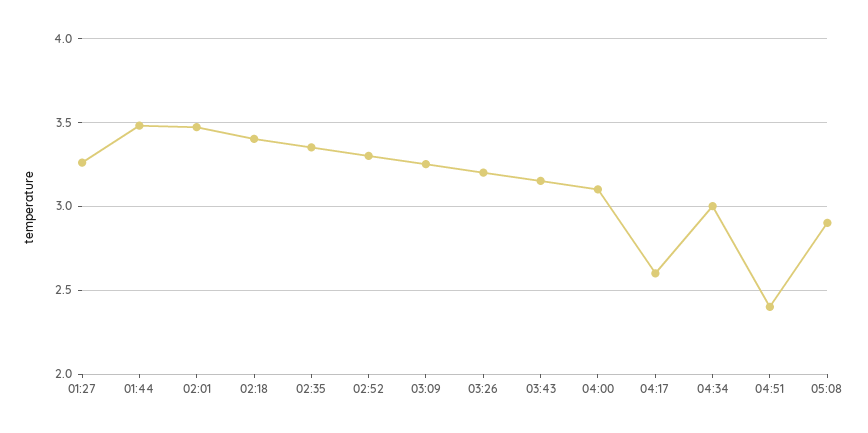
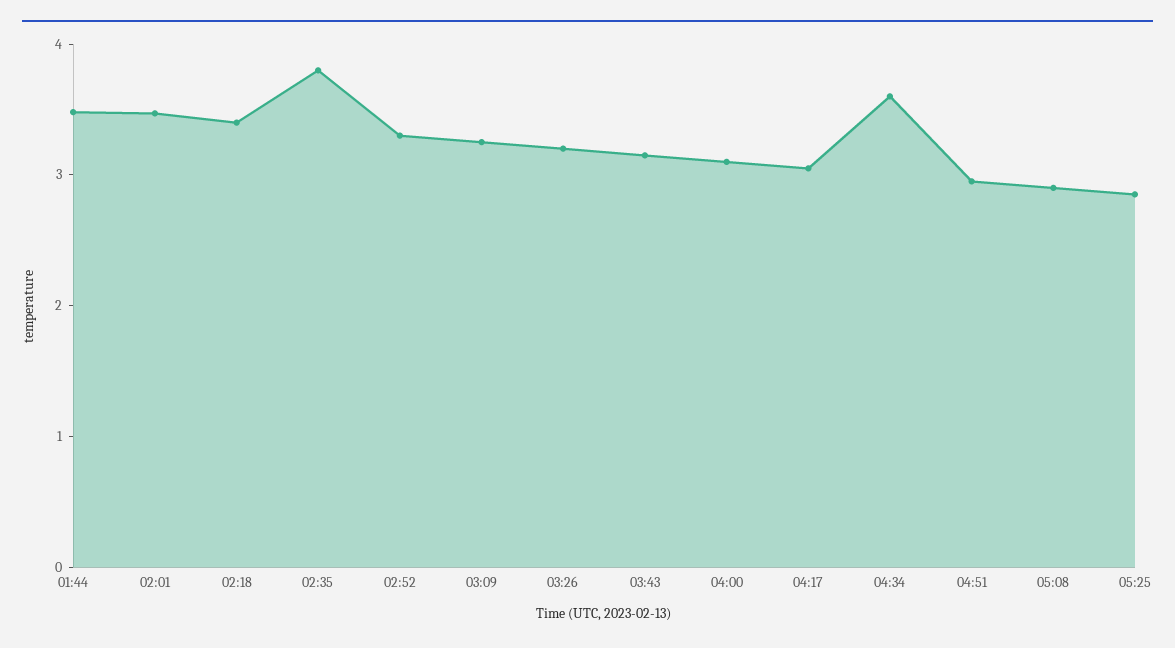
01:27: 3.25 -> none
02:35: 3.35 -> 3.8
04:17: 2.6 -> 3
04:34: 3 -> 3.6
04:51: 2.4 -> 3
05:25: none -> 2.8

